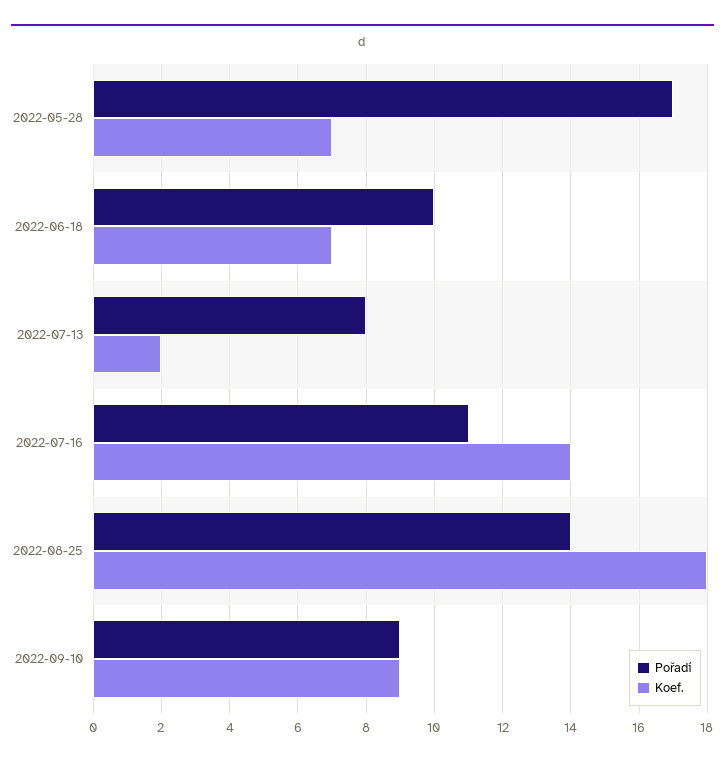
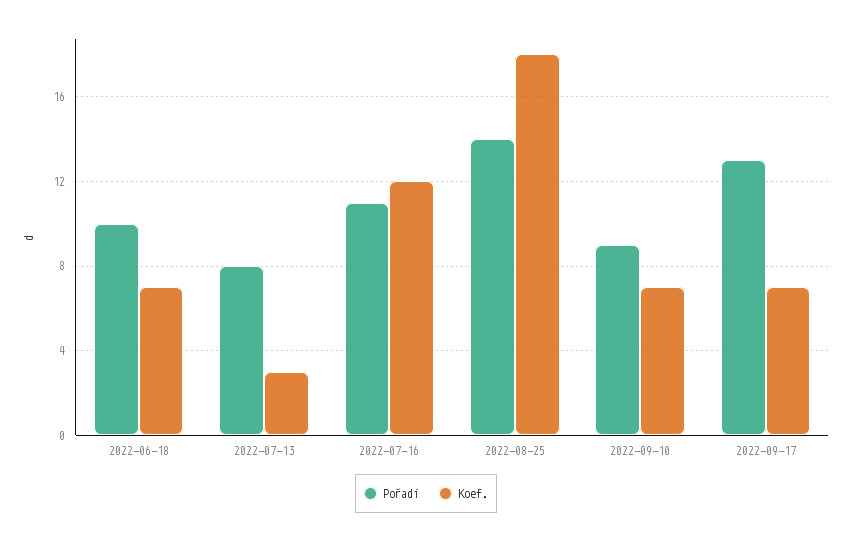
Pořadí, 2022-05-28: 17 -> none
Koef., 2022-05-28: 7 -> none
Koef., 2022-07-13: 2 -> 3
Koef., 2022-07-16: 14 -> 12
Koef., 2022-09-10: 9 -> 7
Pořadí, 2022-09-17: none -> 13
Koef., 2022-09-17: none -> 7

